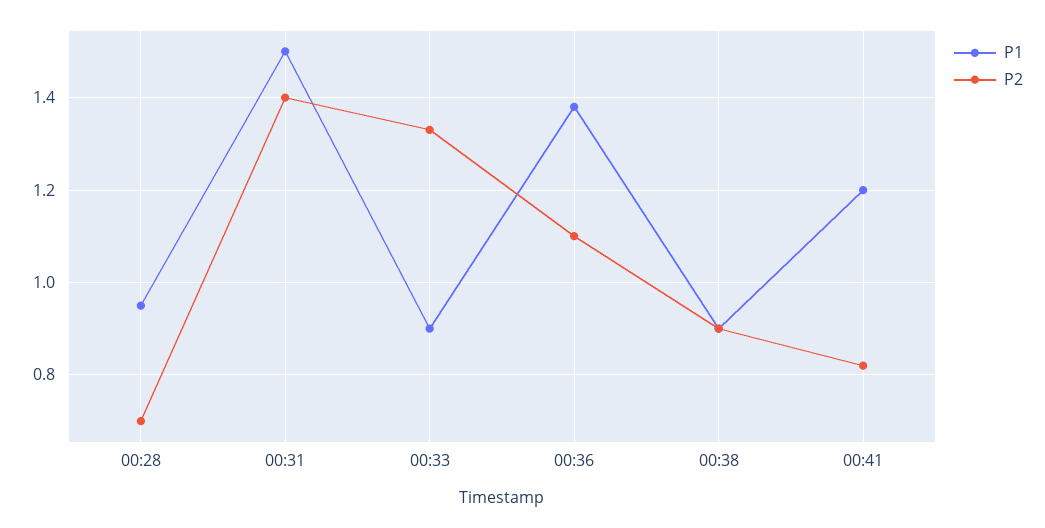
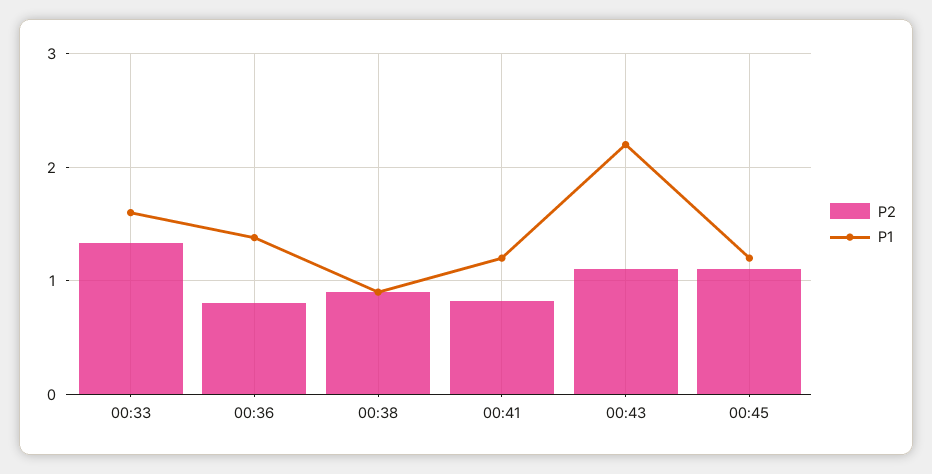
P1, 00:28: 0.95 -> none
P2, 00:28: 0.7 -> none
P1, 00:31: 1.5 -> none
P2, 00:31: 1.4 -> none
P1, 00:33: 0.9 -> 1.6
P2, 00:36: 1.1 -> 0.8
P2, 00:43: none -> 1.1
P1, 00:43: none -> 2.2
P2, 00:45: none -> 1.1
P1, 00:45: none -> 1.2

